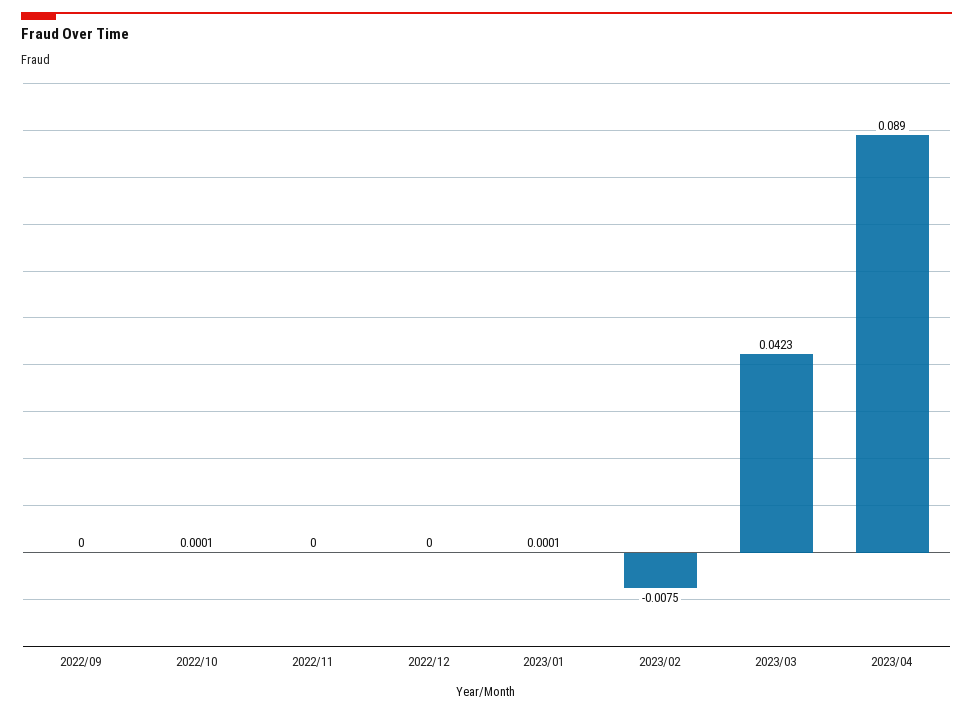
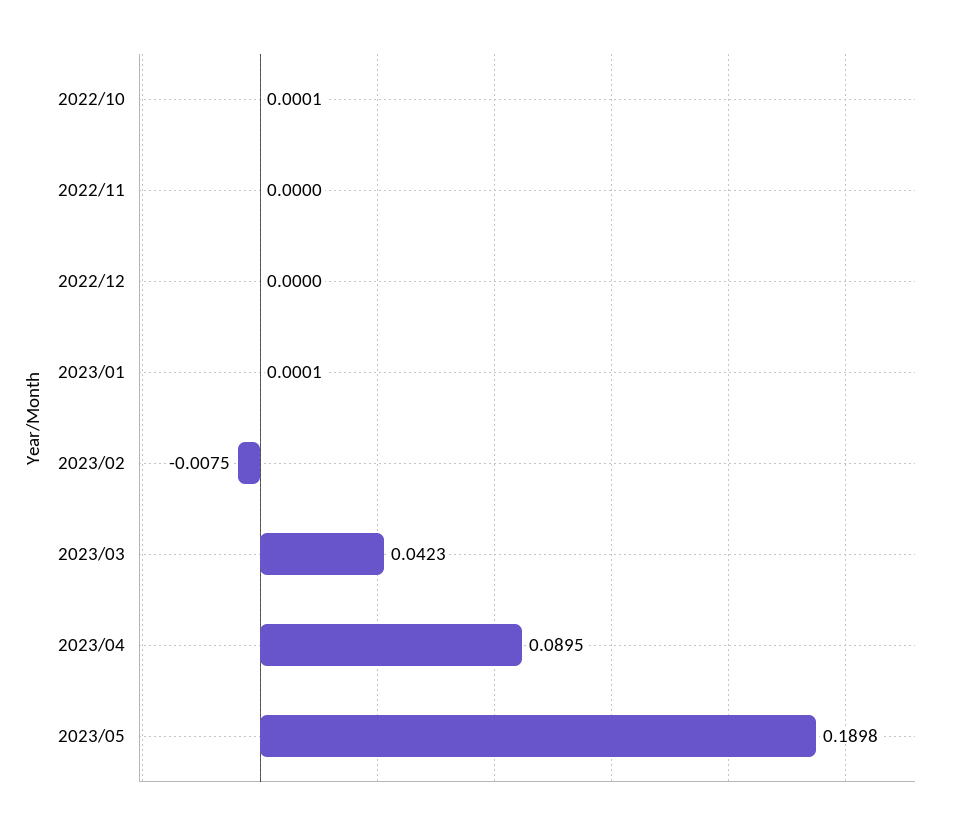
2022/09: 0 -> none
2023/04: 0.089 -> 0.0895
2023/05: none -> 0.1898

